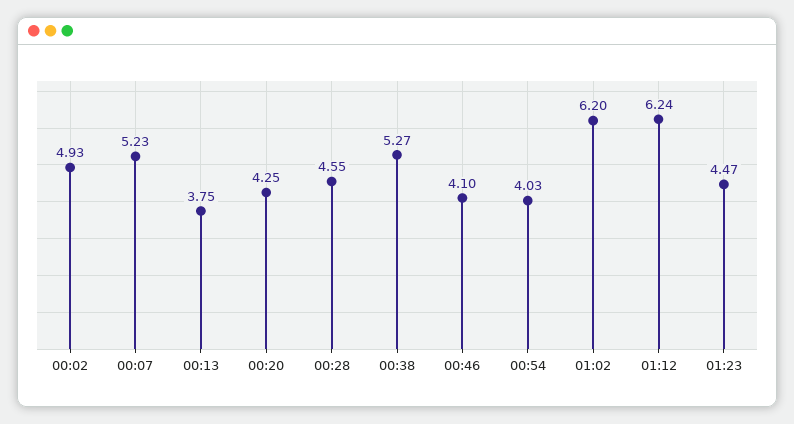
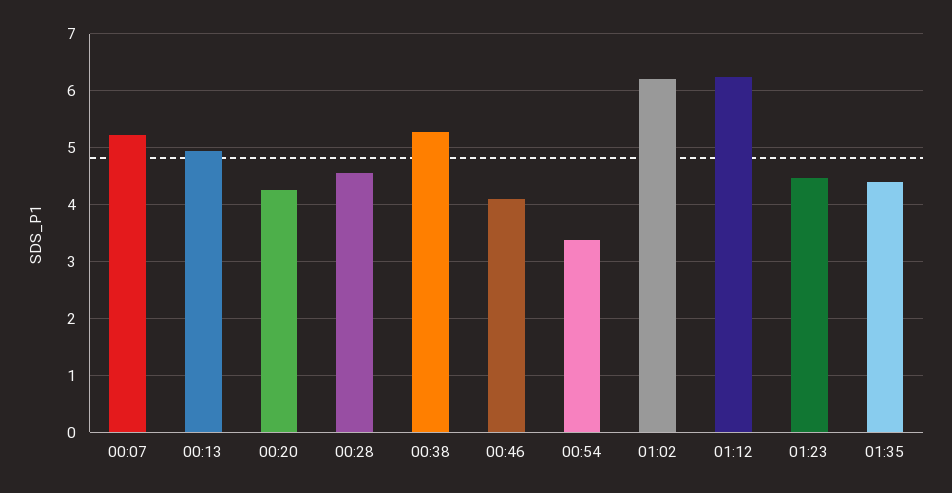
00:02: 4.93 -> none
00:13: 3.75 -> 5
00:54: 4.03 -> 3.4
01:35: none -> 4.4

